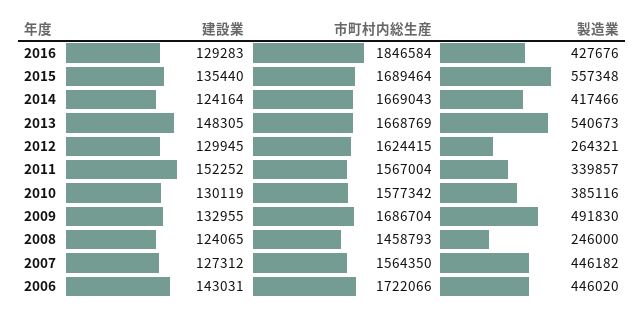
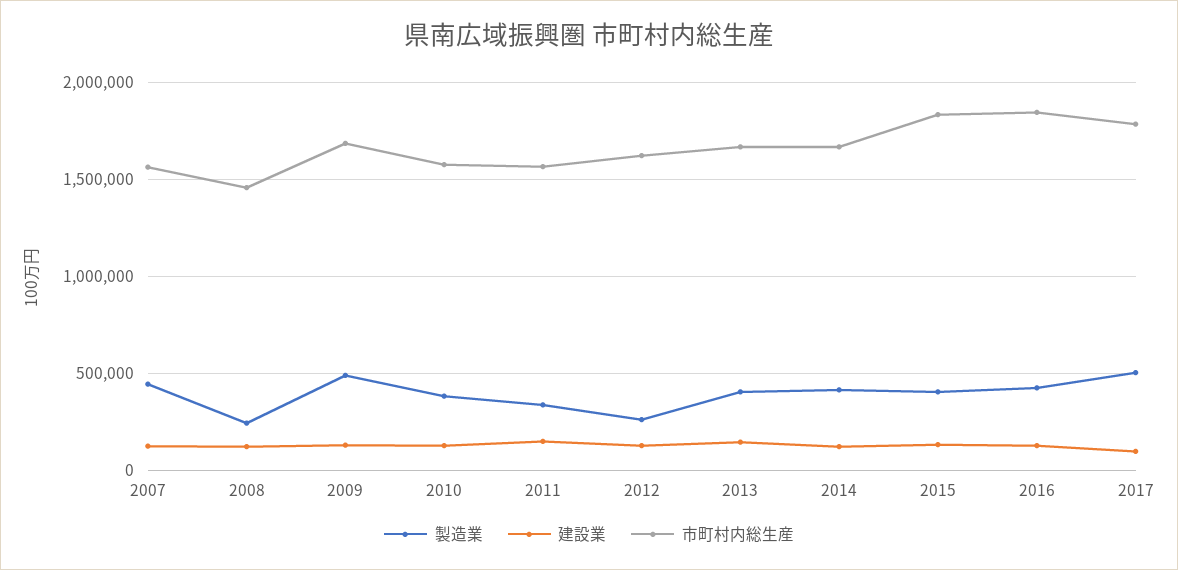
市町村内総生産, 2015: 1689464 -> 1850000
製造業, 2015: 557348 -> 400000
製造業, 2013: 540673 -> 400000
建設業, 2006: 143031 -> none
市町村内総生産, 2006: 1722066 -> none
製造業, 2006: 446020 -> none
製造業, 2017: none -> 500000
建設業, 2017: none -> 100000
市町村内総生産, 2017: none -> 1800000

